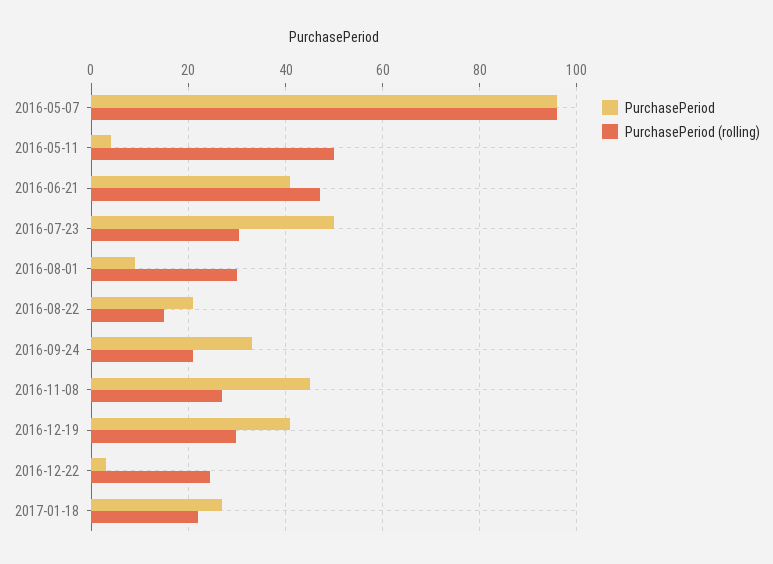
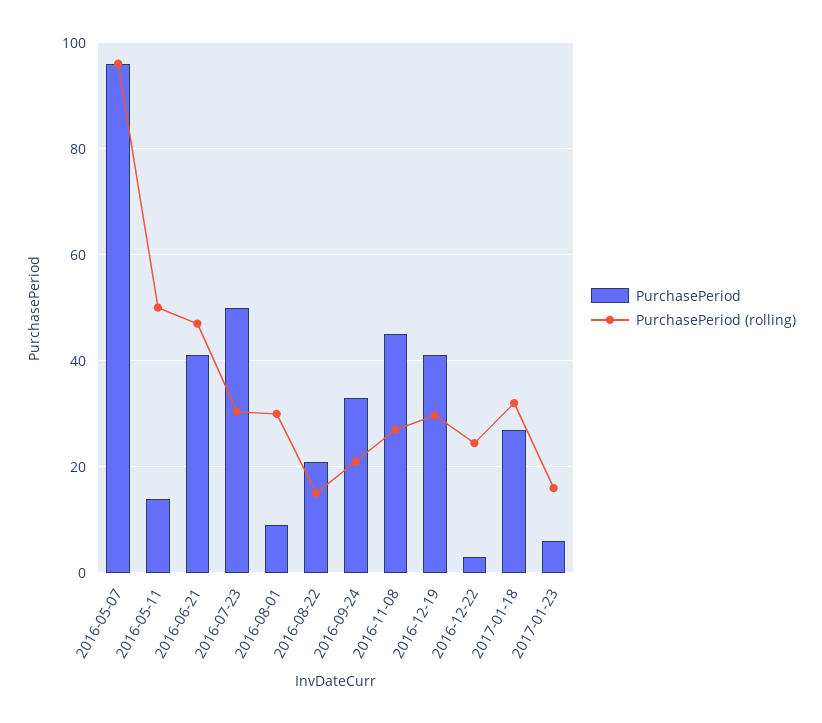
PurchasePeriod, 2016-05-11: 4 -> 14
PurchasePeriod (rolling), 2017-01-18: 22 -> 32
PurchasePeriod, 2017-01-23: none -> 6
PurchasePeriod (rolling), 2017-01-23: none -> 16

